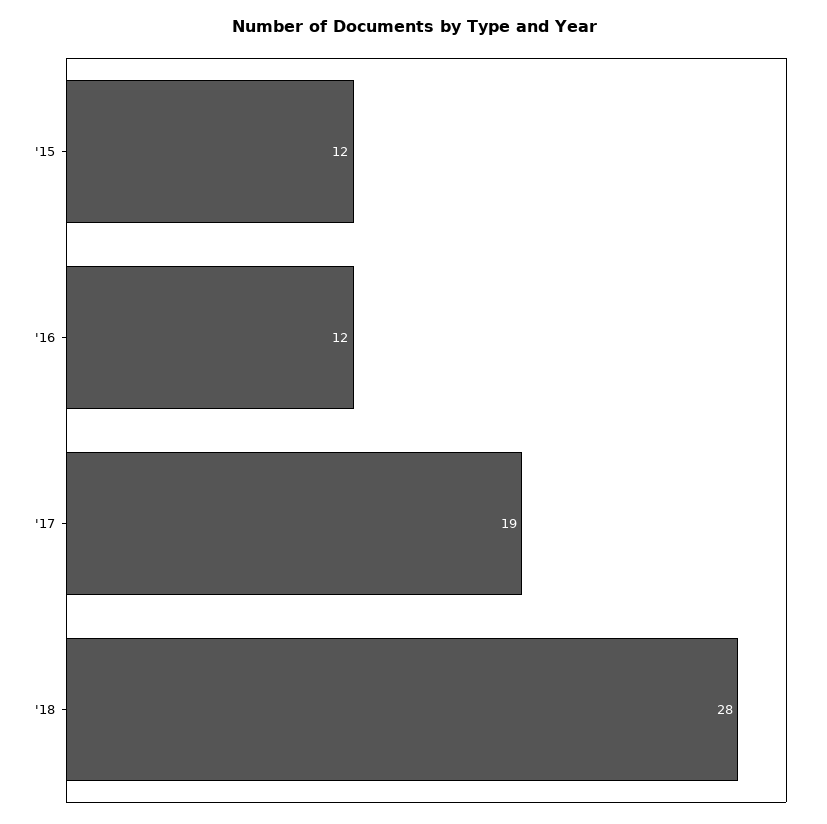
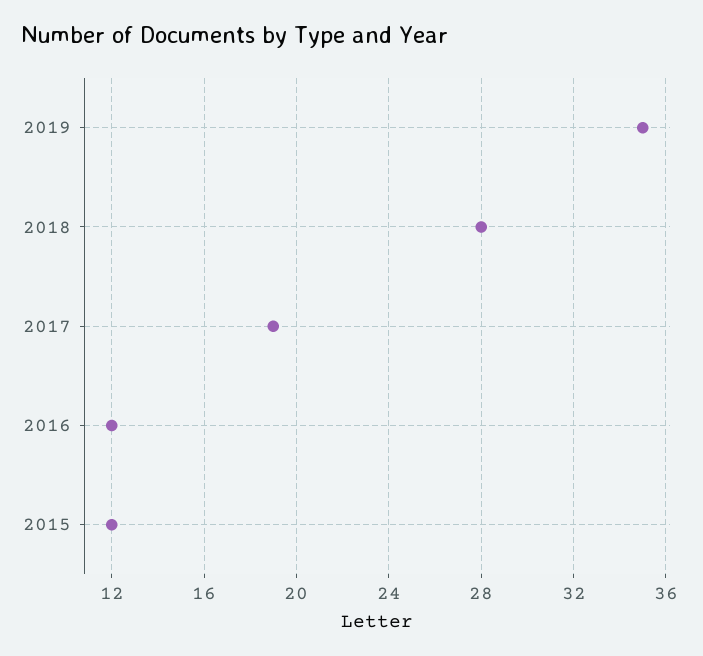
2019: none -> 35

